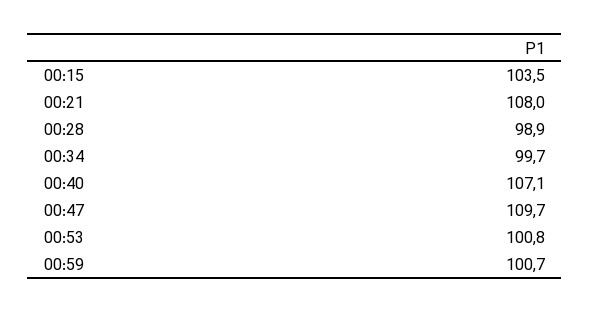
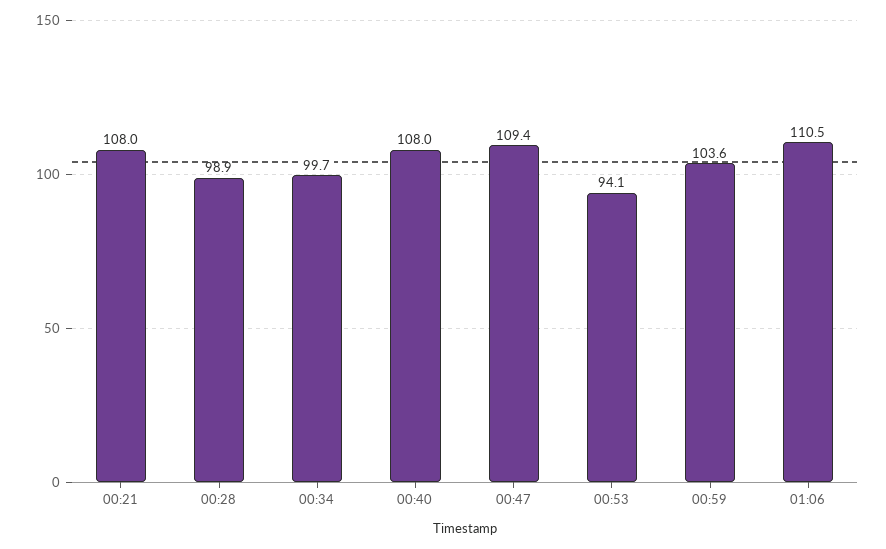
00:15: 103.5 -> none
00:40: 107.1 -> 108
00:47: 109.7 -> 109.4
00:53: 100.8 -> 94.1
00:59: 100.7 -> 103.6
01:06: none -> 110.5

